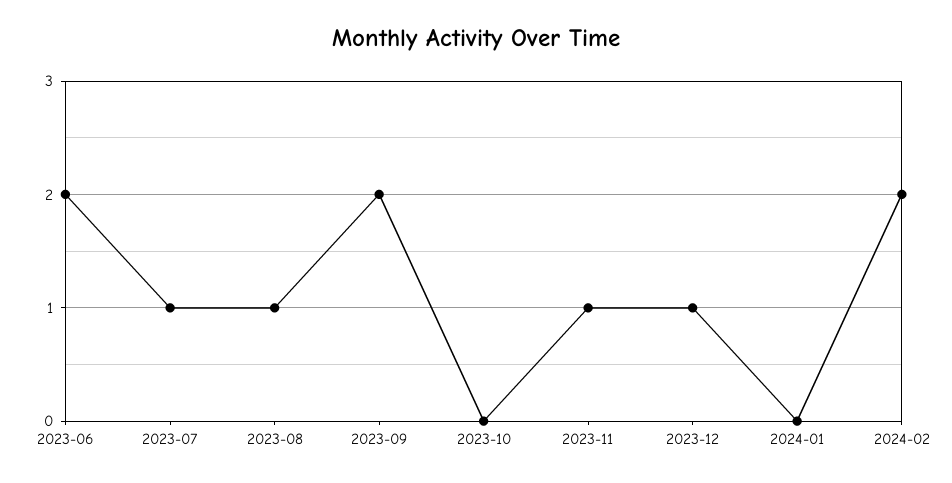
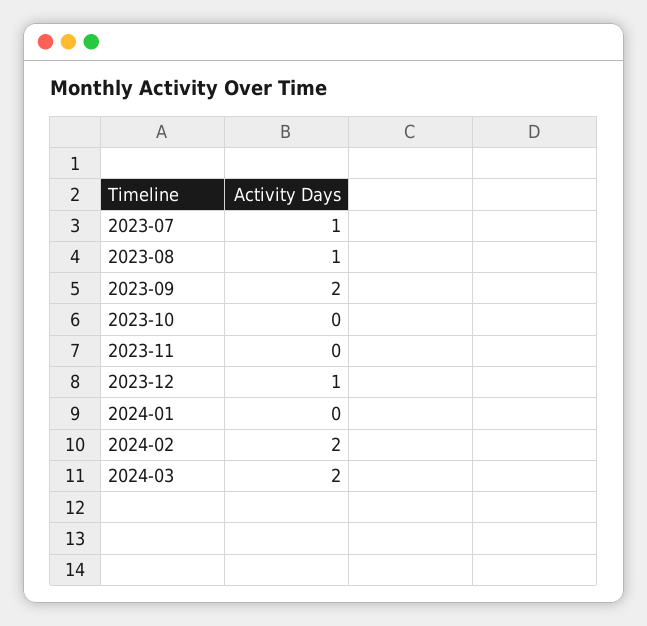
2023-06: 2 -> none
2023-11: 1 -> 0
2024-03: none -> 2

